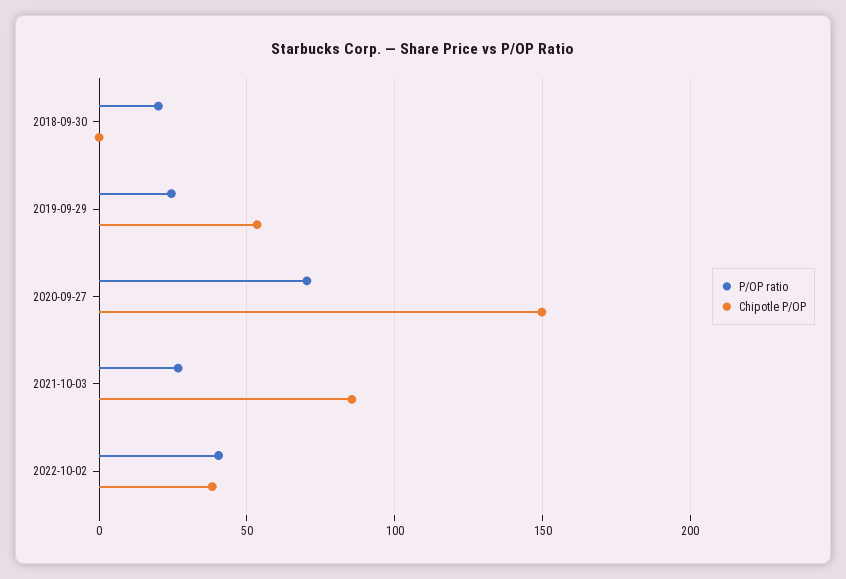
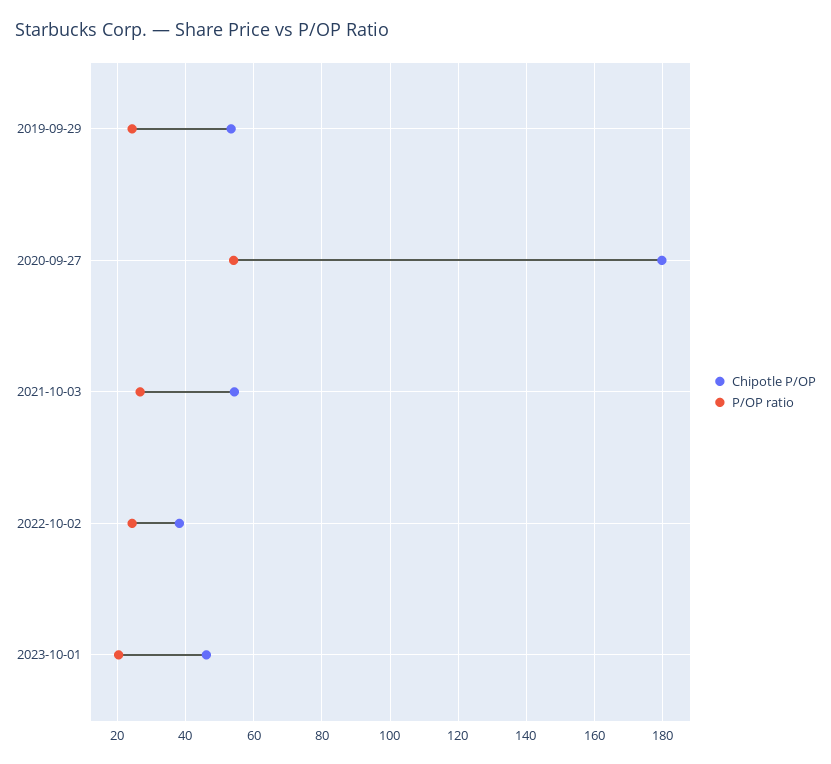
P/OP ratio, 2018-09-30: 20 -> none
Chipotle P/OP, 2018-09-30: 0 -> none
P/OP ratio, 2020-09-27: 70 -> 54
Chipotle P/OP, 2020-09-27: 150 -> 180
Chipotle P/OP, 2021-10-03: 85 -> 54
P/OP ratio, 2022-10-02: 40 -> 24
Chipotle P/OP, 2023-10-01: none -> 46
P/OP ratio, 2023-10-01: none -> 20

